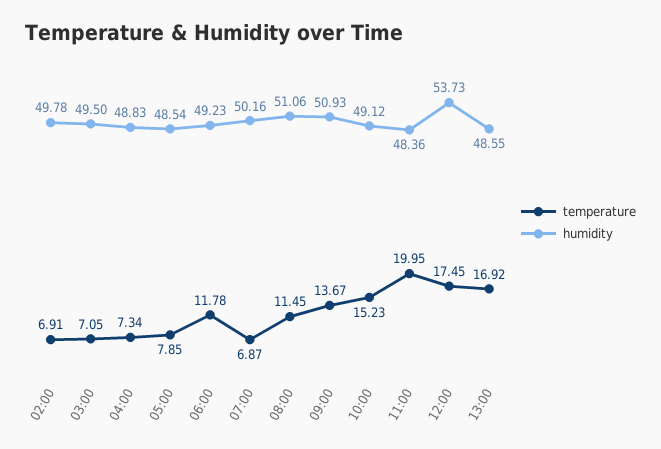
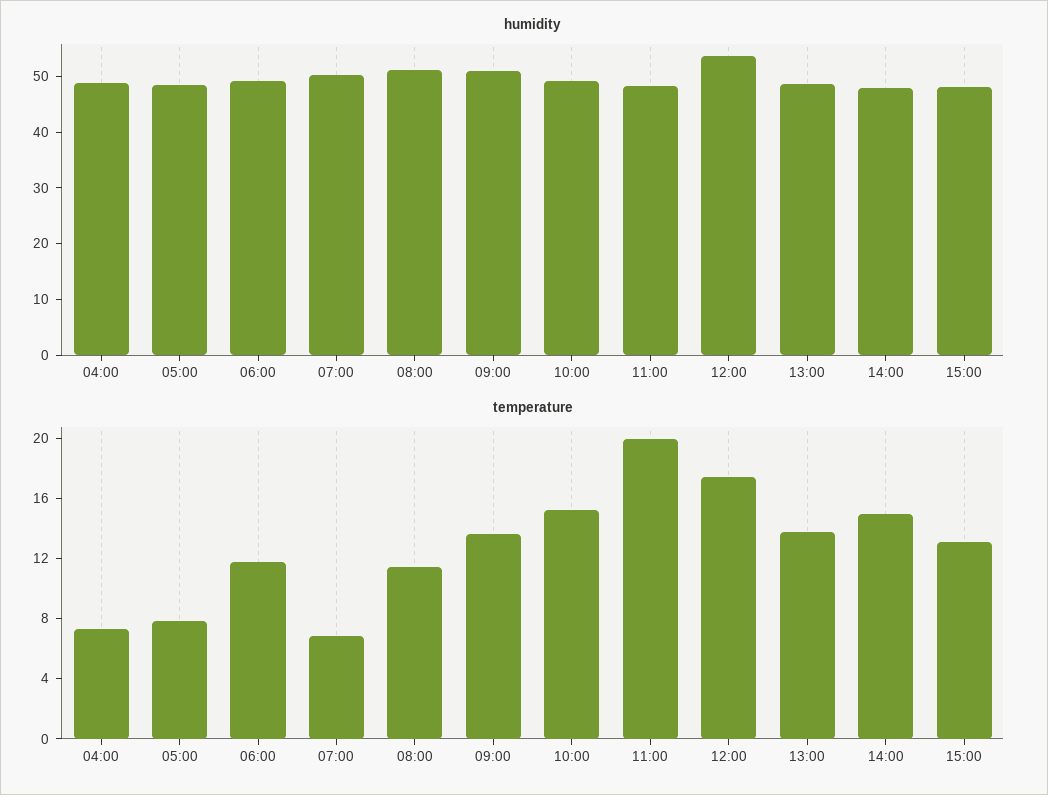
temperature, 02:00: 6.91 -> none
humidity, 02:00: 49.78 -> none
temperature, 03:00: 7.05 -> none
humidity, 03:00: 49.5 -> none
temperature, 13:00: 16.92 -> 14
humidity, 14:00: none -> 48
humidity, 15:00: none -> 48
temperature, 14:00: none -> 15
temperature, 15:00: none -> 13

